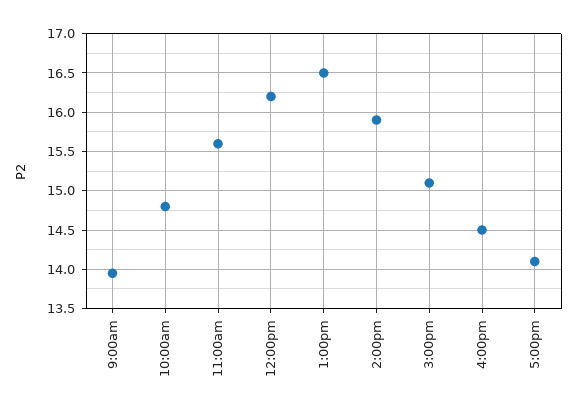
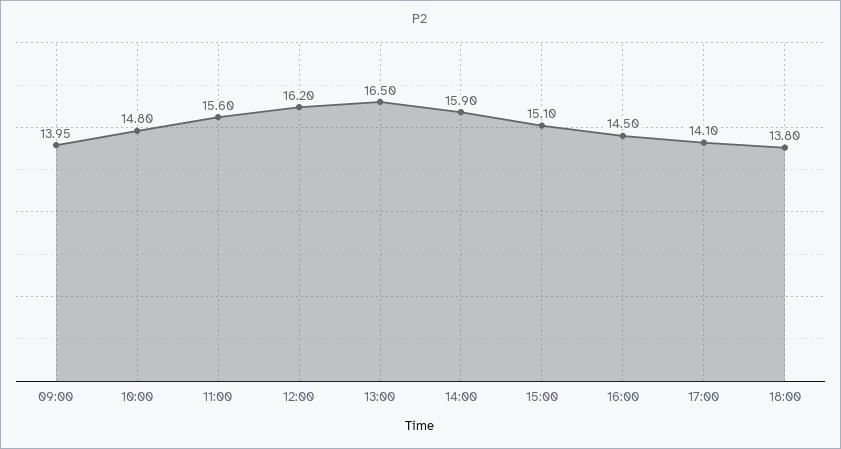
18:00: none -> 13.8

